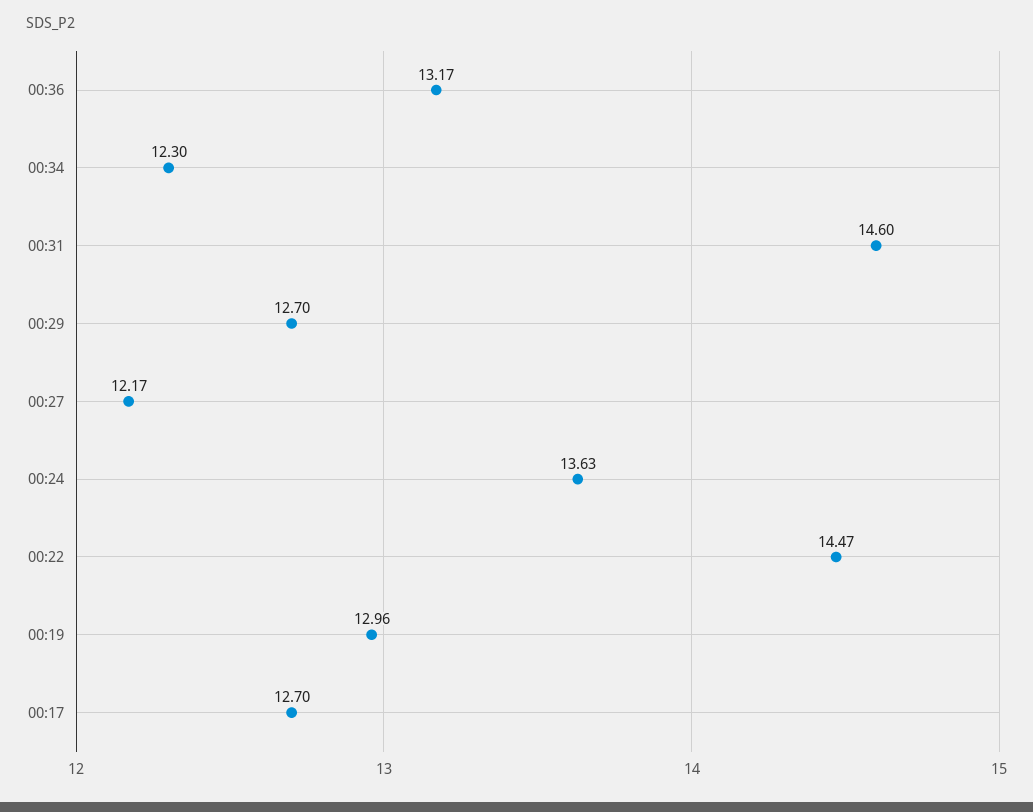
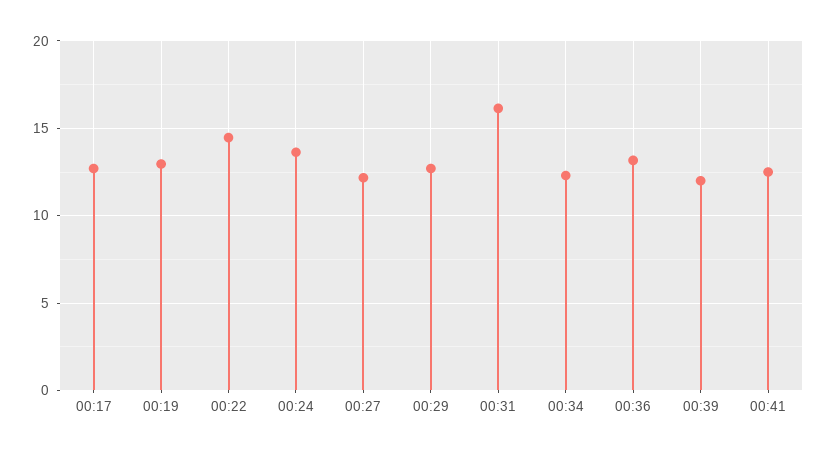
00:31: 14.6 -> 16
00:39: none -> 12
00:41: none -> 12.5

